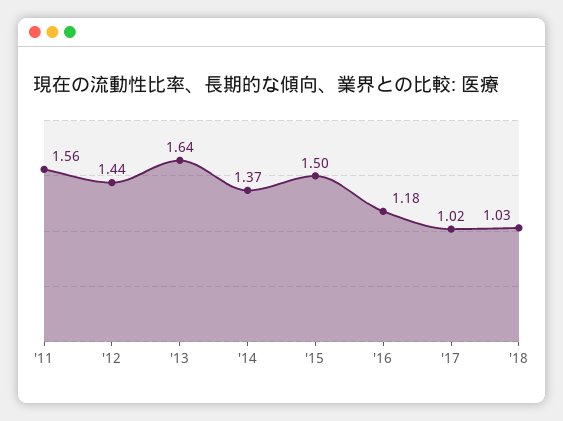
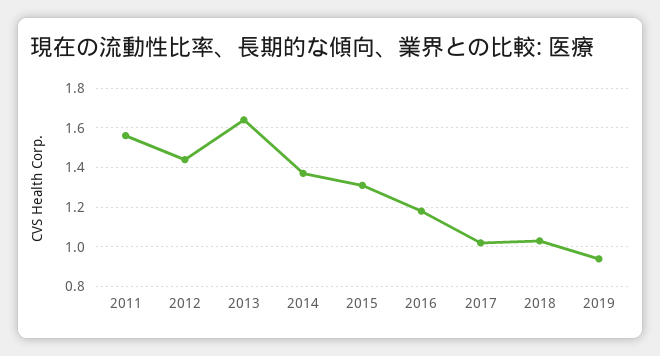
'15: 1.5 -> 1.3
2019: none -> 0.95

